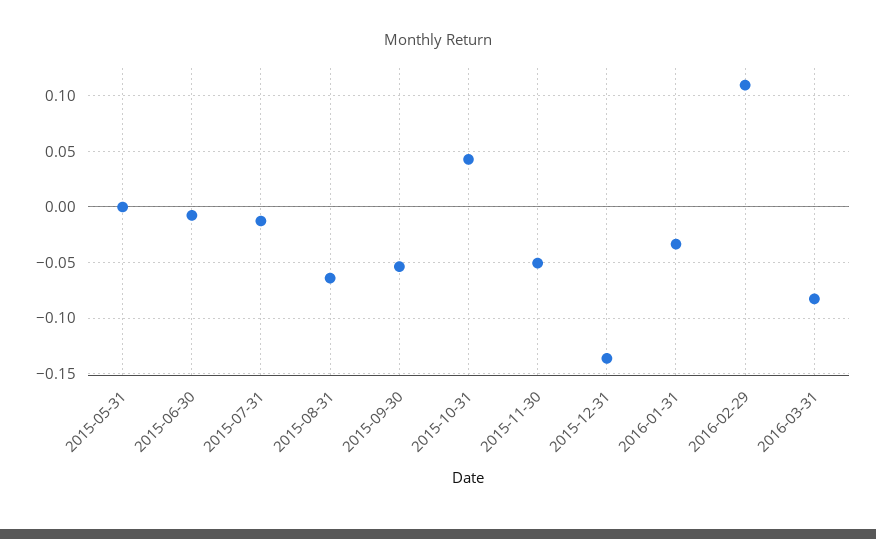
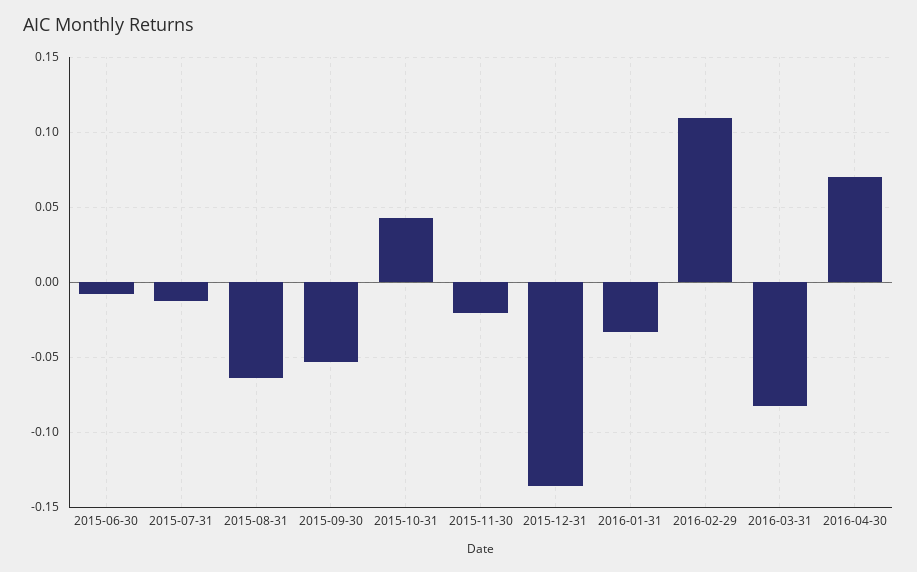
2015-05-31: 0 -> none
2015-11-30: -0.05 -> -0.02
2016-04-30: none -> 0.07

